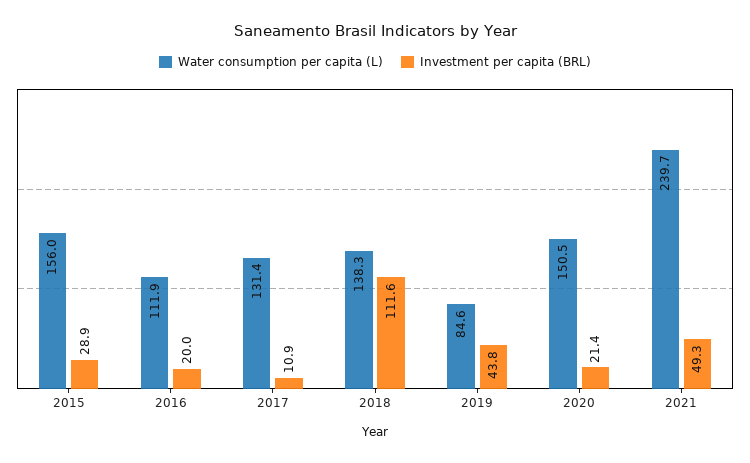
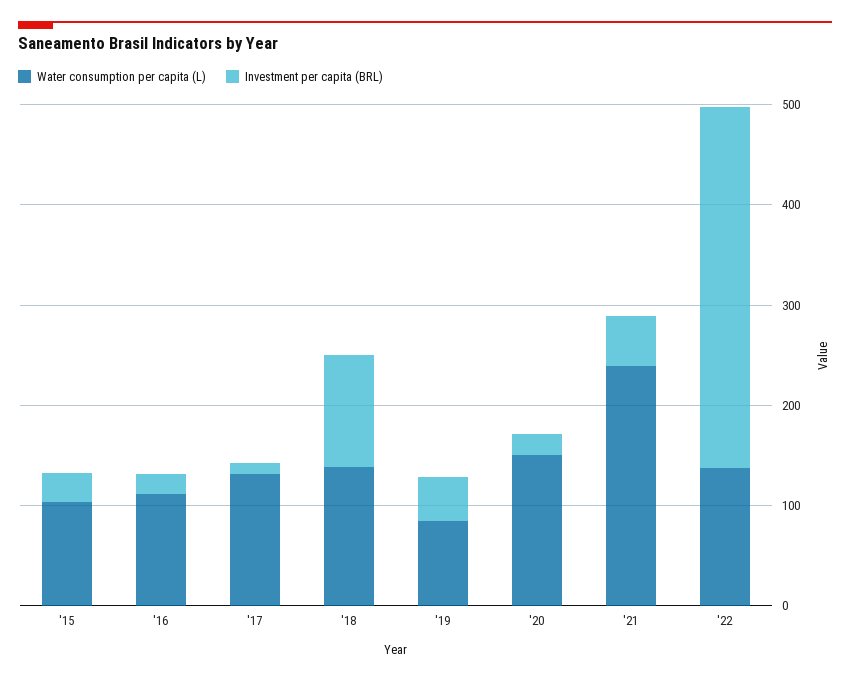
Water consumption per capita (L), 2015: 156 -> 100
Water consumption per capita (L), '22: none -> 140
Investment per capita (BRL), '22: none -> 360

